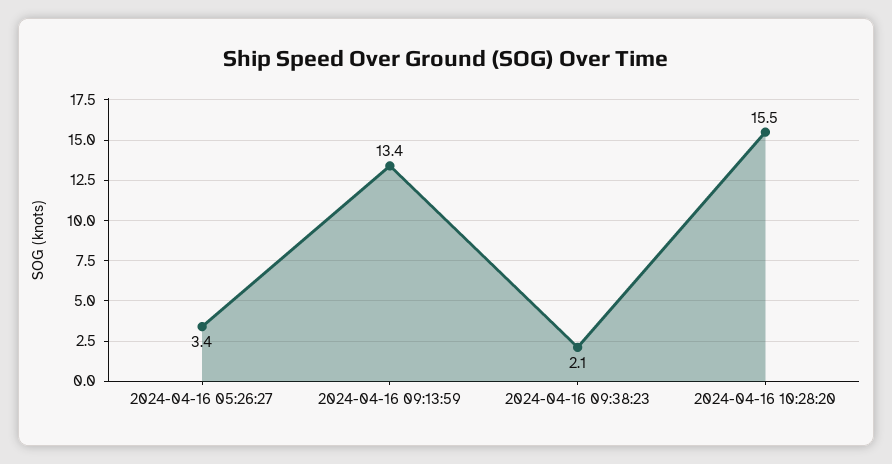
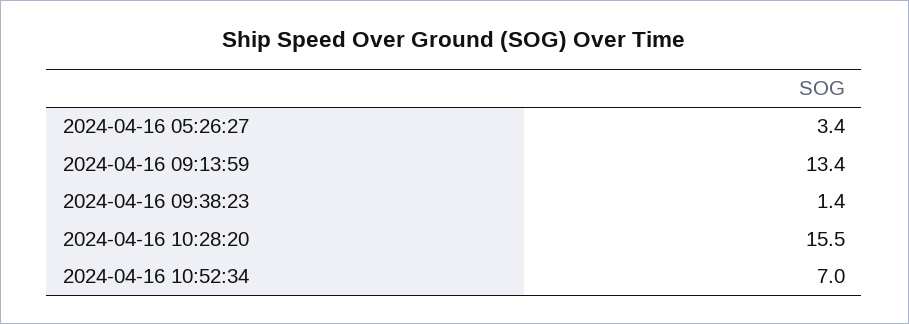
2024-04-16 09:38:23: 2.1 -> 1.4
2024-04-16 10:52:34: none -> 7

